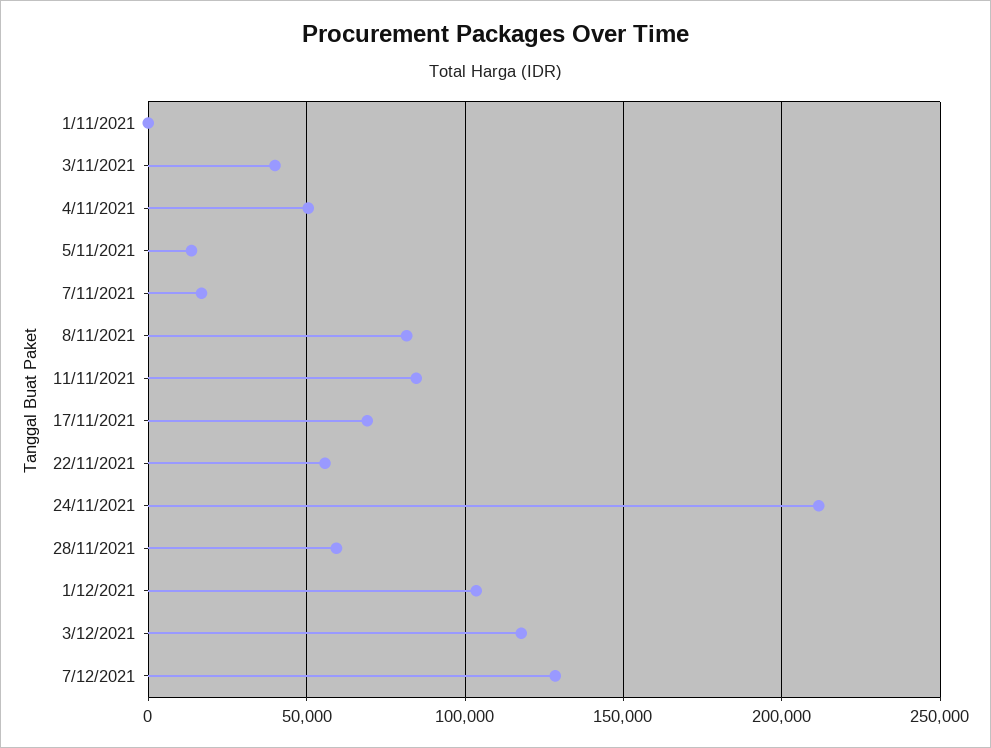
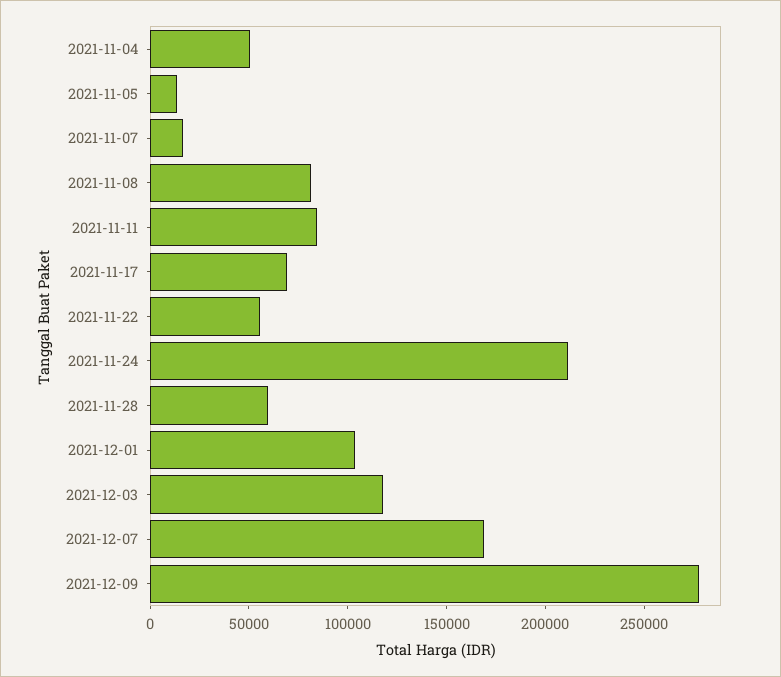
1/11/2021: 0 -> none
3/11/2021: 40000 -> none
7/12/2021: 130000 -> 170000
2021-12-09: none -> 280000

